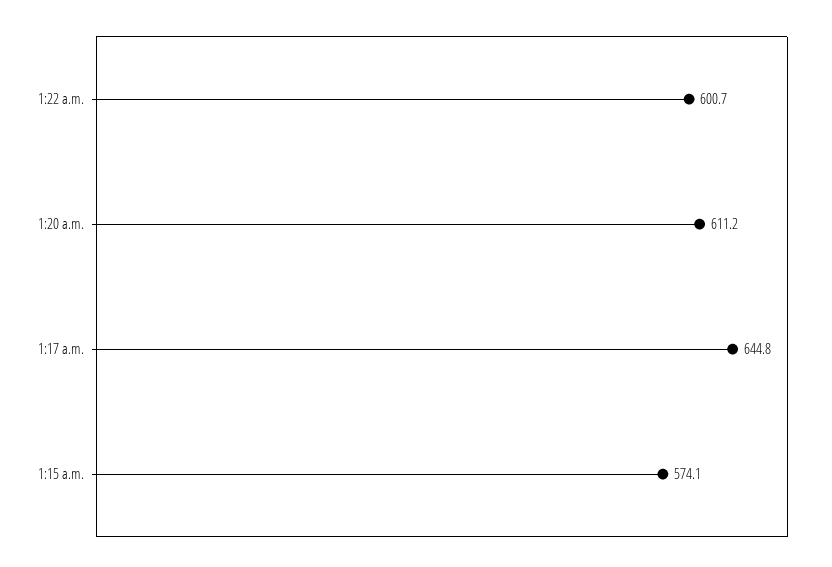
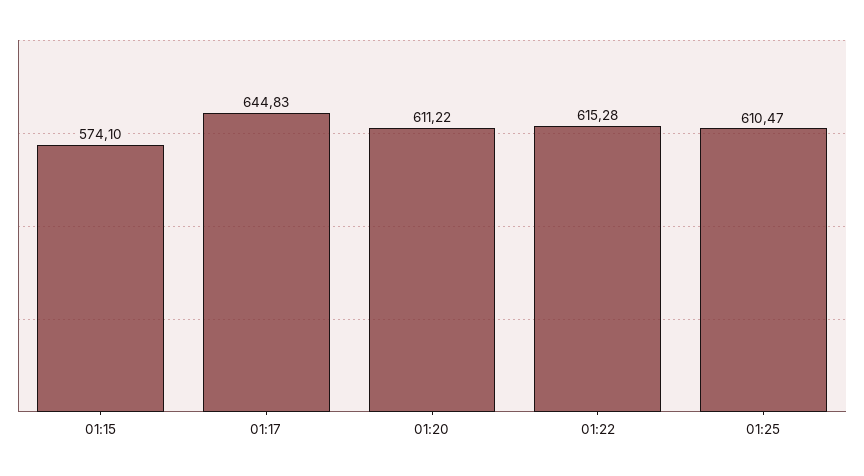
1:22 a.m.: 600.7 -> 615.28
01:25: none -> 610.47

